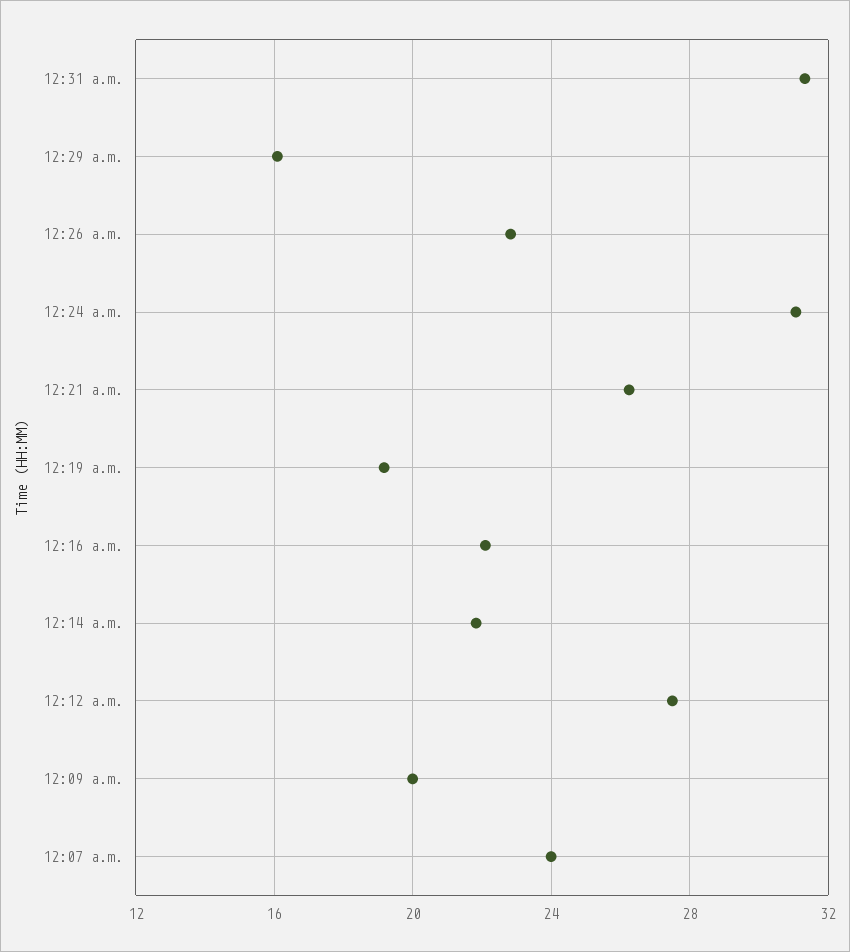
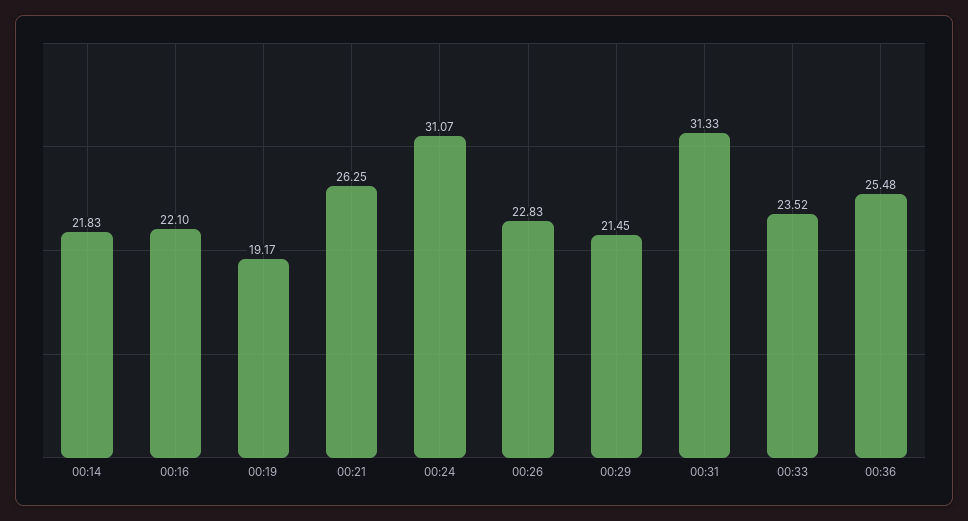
12:29 a.m.: 16 -> 21.45
12:12 a.m.: 27.5 -> none
12:09 a.m.: 20 -> none
12:07 a.m.: 24 -> none
00:33: none -> 23.52
00:36: none -> 25.48

